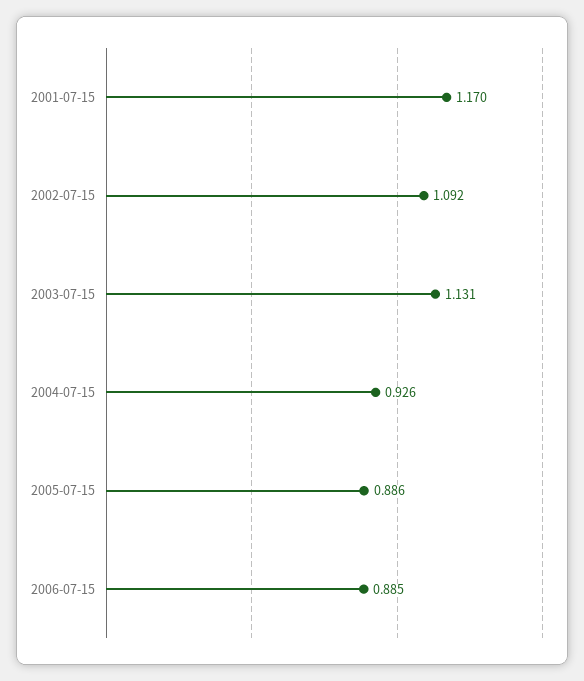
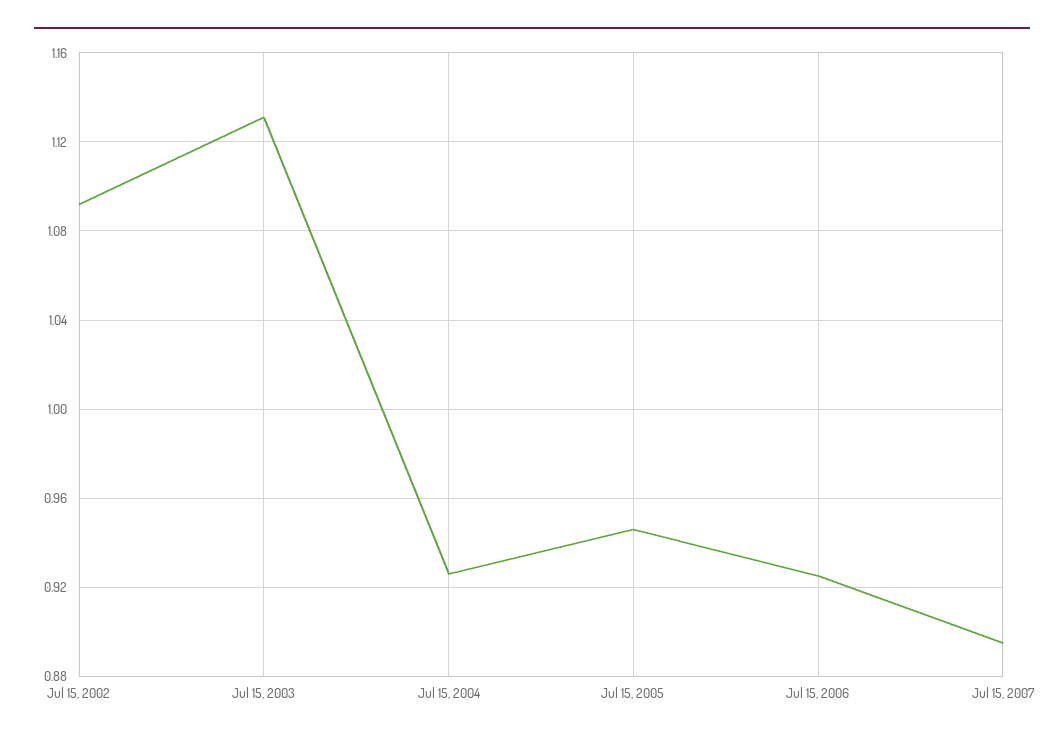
2001-07-15: 1.17 -> none
2005-07-15: 0.886 -> 0.945
2006-07-15: 0.885 -> 0.925
Jul 15, 2007: none -> 0.895

